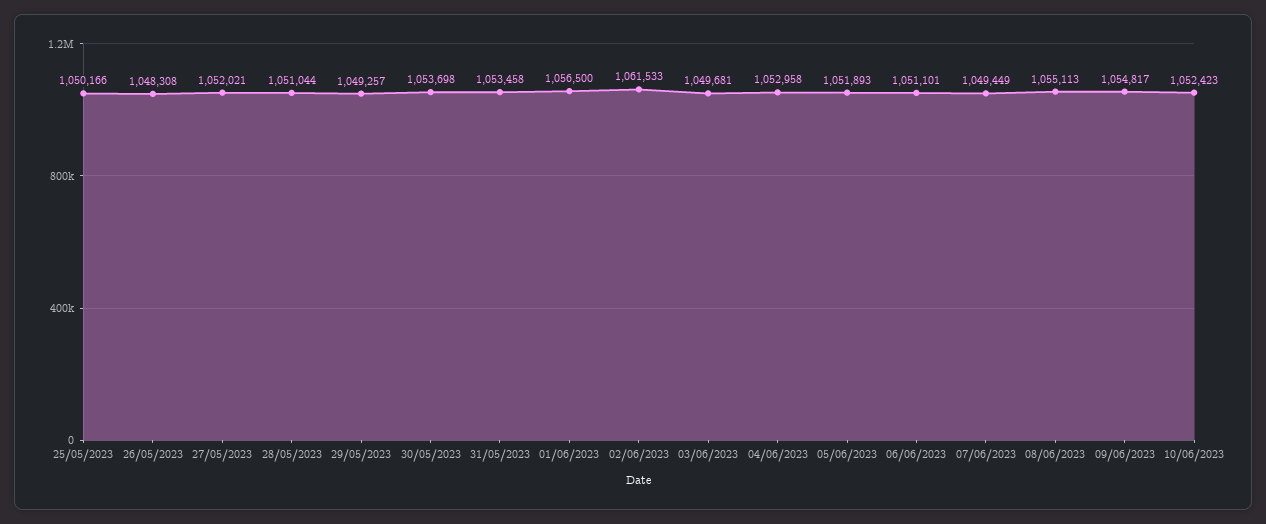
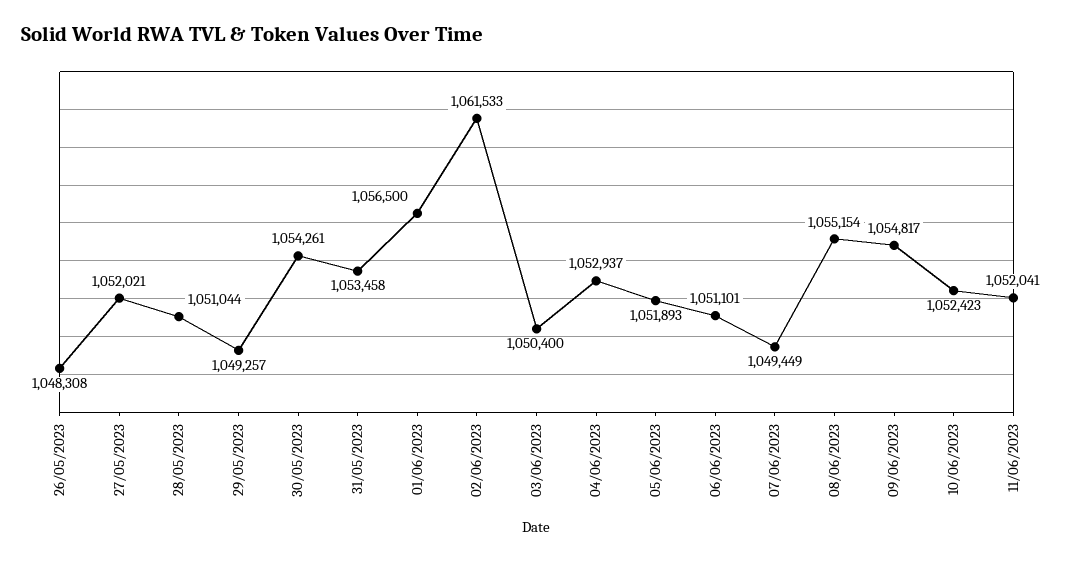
25/05/2023: 1050166 -> none
30/05/2023: 1053698 -> 1054261
03/06/2023: 1049681 -> 1050400
04/06/2023: 1052958 -> 1052937
08/06/2023: 1055113 -> 1055154
11/06/2023: none -> 1052041

